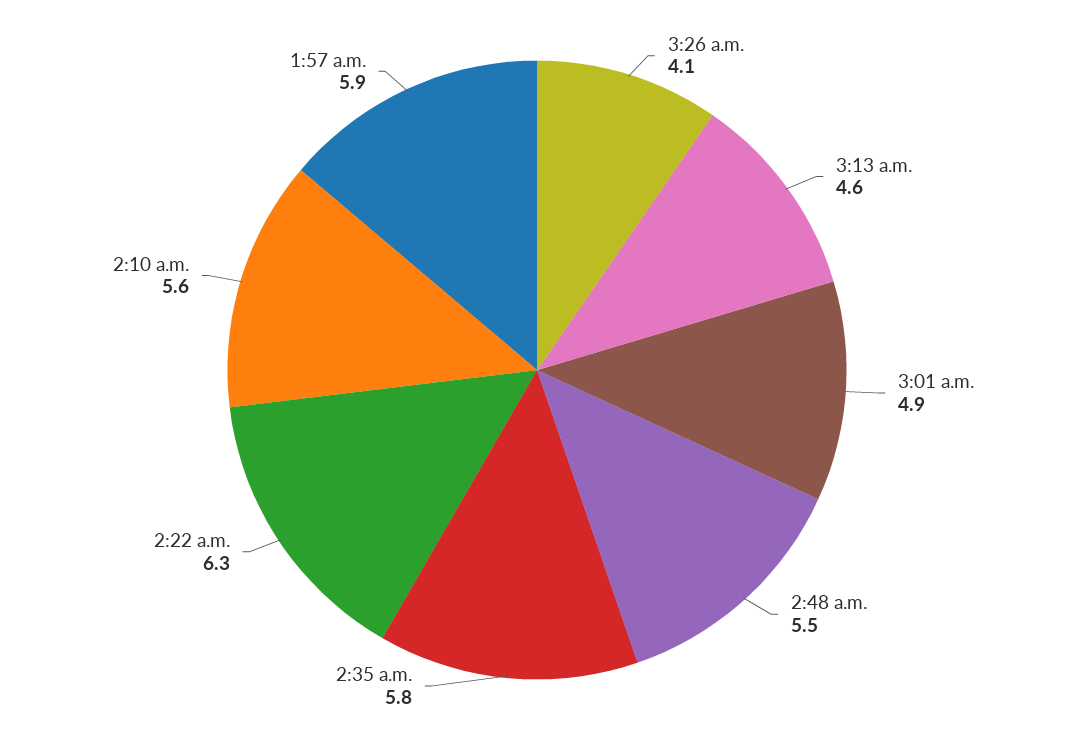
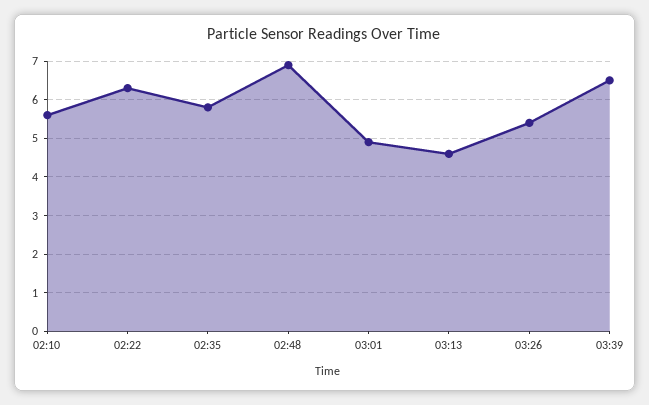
3:26 a.m.: 4.1 -> 5.5
2:48 a.m.: 5.5 -> 7
1:57 a.m.: 5.9 -> none
03:39: none -> 6.5

